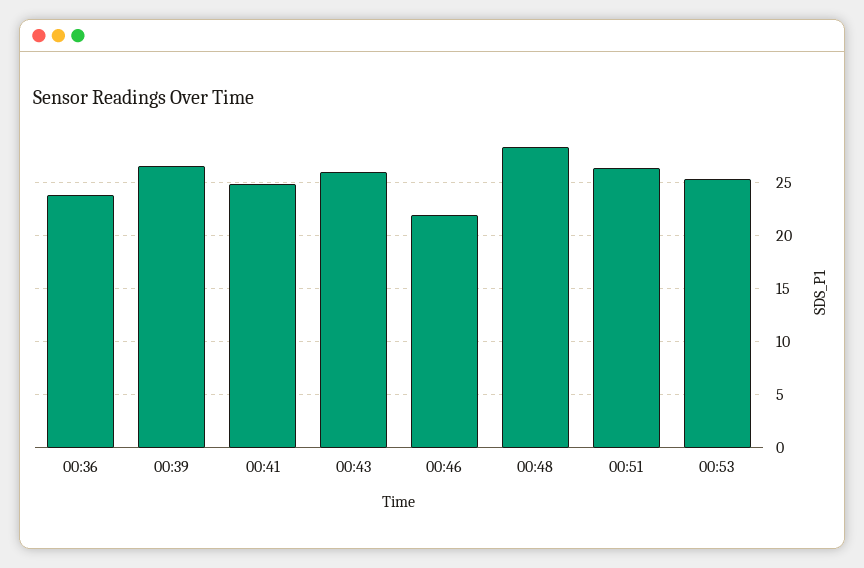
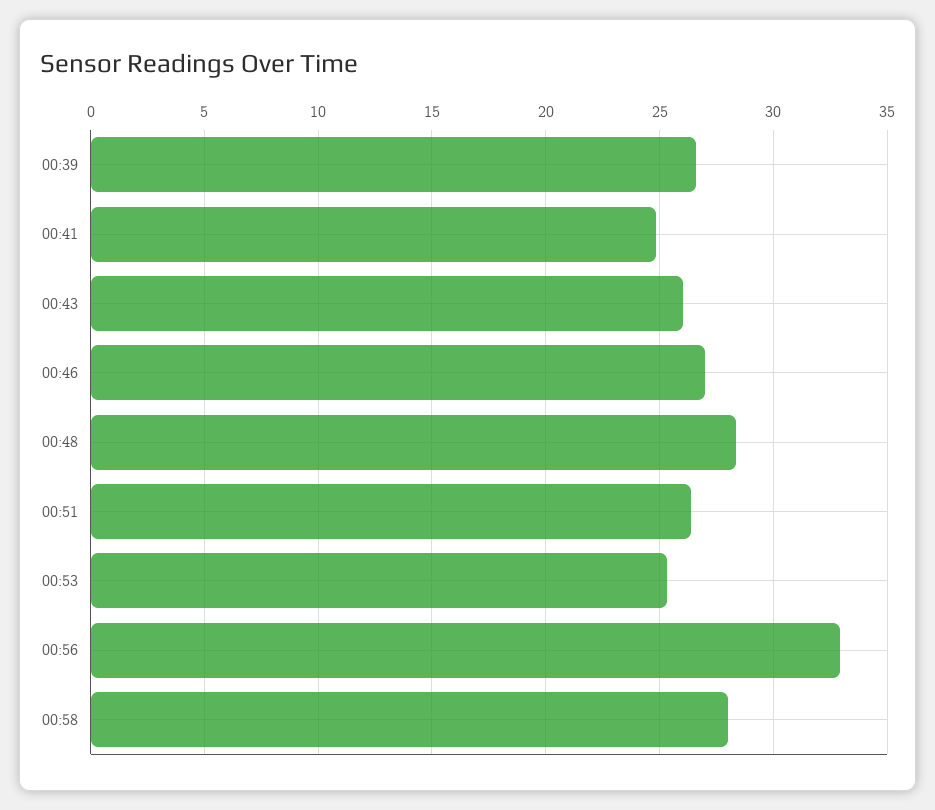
00:36: 24 -> none
00:46: 22 -> 27
00:56: none -> 33
00:58: none -> 28

